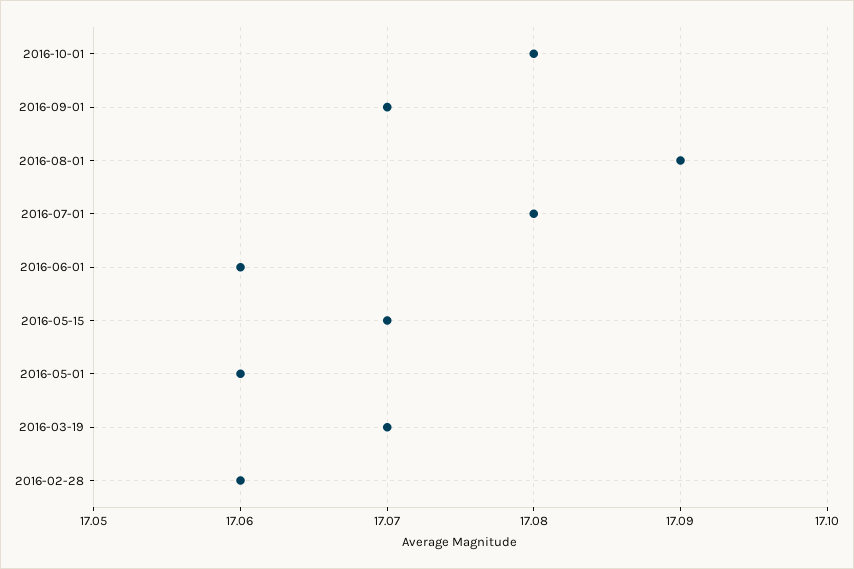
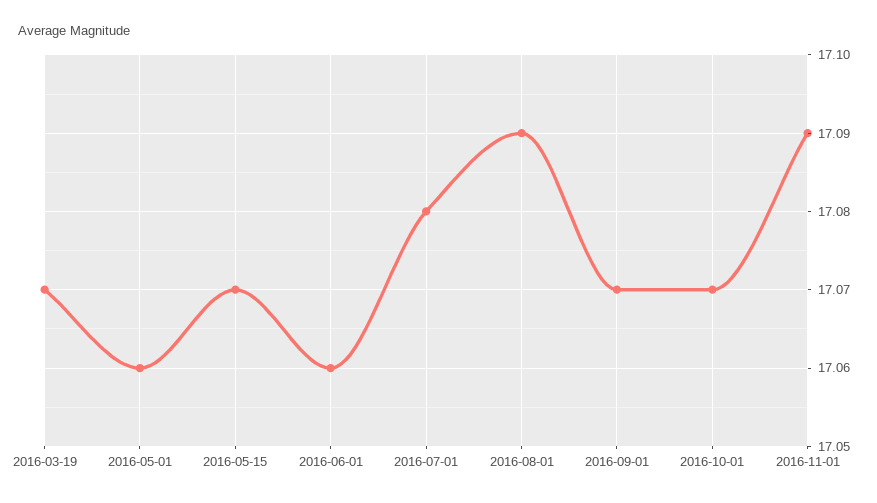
2016-10-01: 17.08 -> 17.07
2016-02-28: 17.06 -> none
2016-11-01: none -> 17.09

